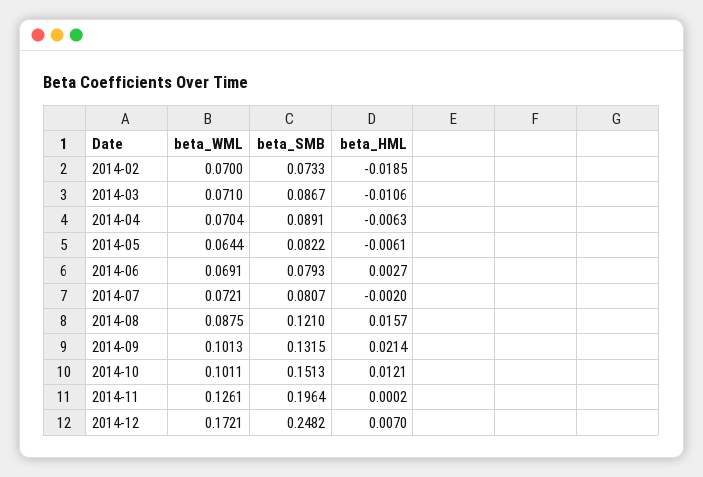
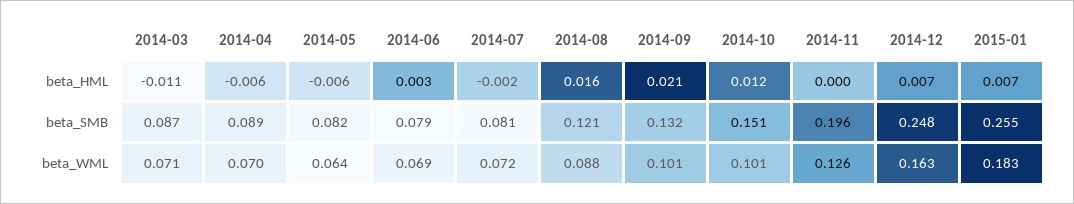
beta_WML, 2014-02: 0.07 -> none
beta_SMB, 2014-02: 0.0733 -> none
beta_HML, 2014-02: -0.0185 -> none
beta_WML, 2014-12: 0.1721 -> 0.163
beta_HML, 2015-01: none -> 0.007
beta_SMB, 2015-01: none -> 0.255
beta_WML, 2015-01: none -> 0.183

